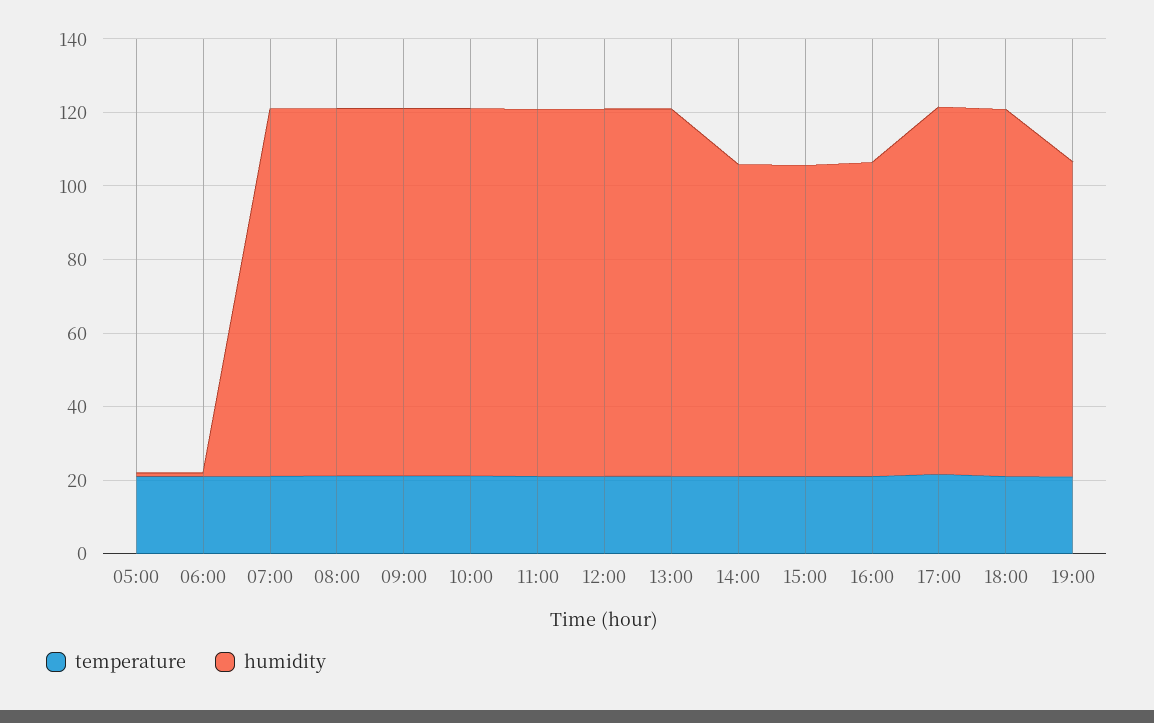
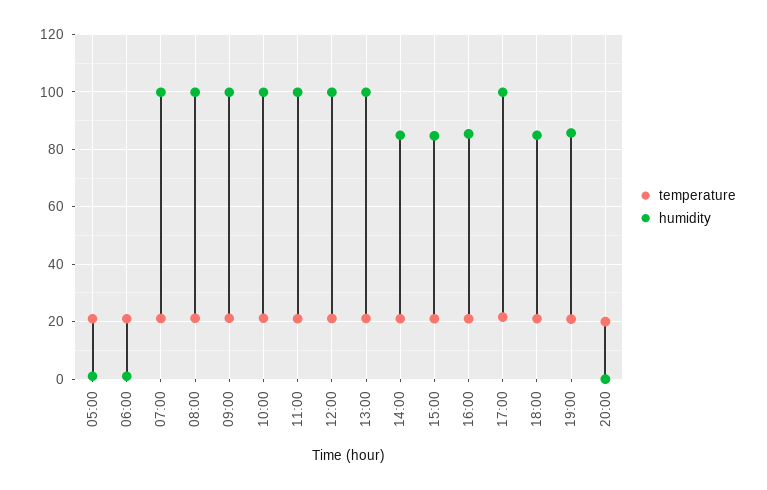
humidity, 18:00: 100 -> 85
temperature, 20:00: none -> 20
humidity, 20:00: none -> 0

